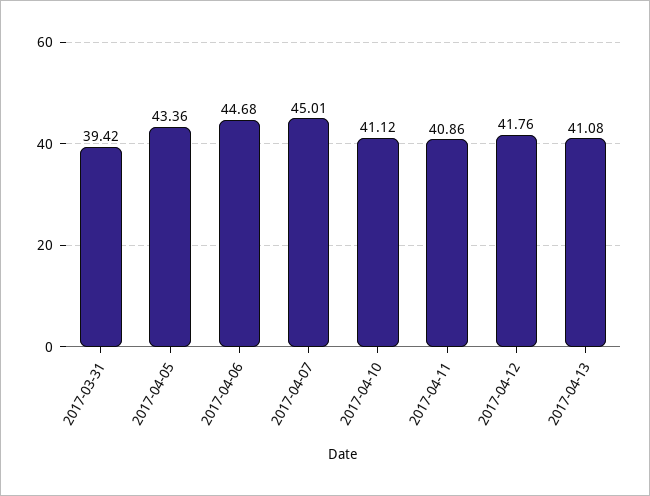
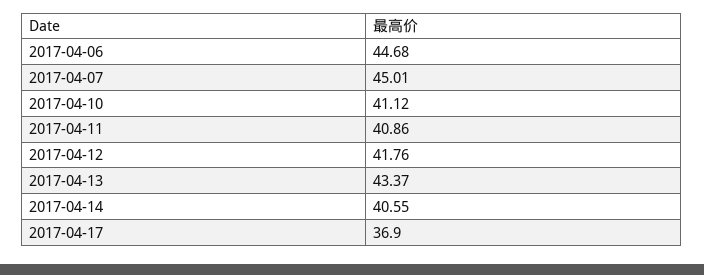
2017-03-31: 39.42 -> none
2017-04-05: 43.36 -> none
2017-04-13: 41.08 -> 43.37
2017-04-14: none -> 40.55
2017-04-17: none -> 36.9

